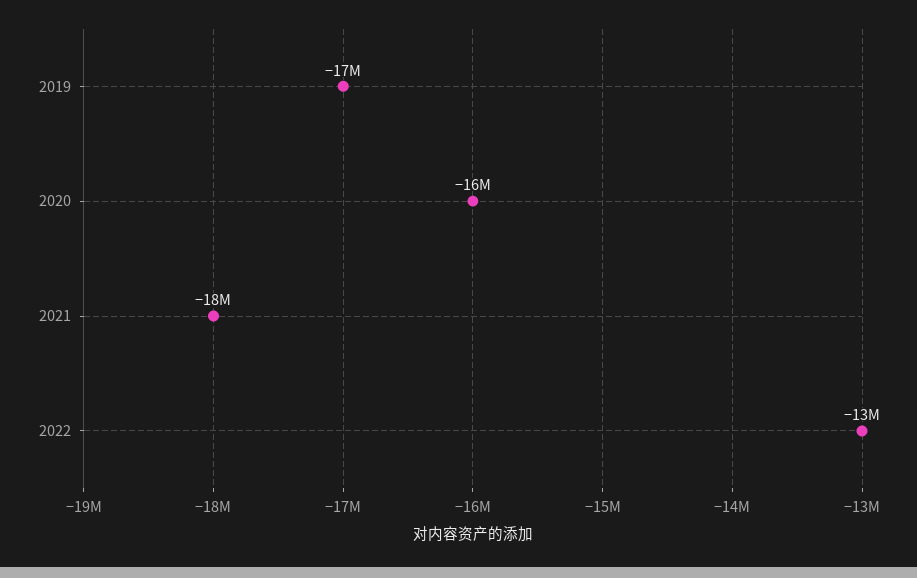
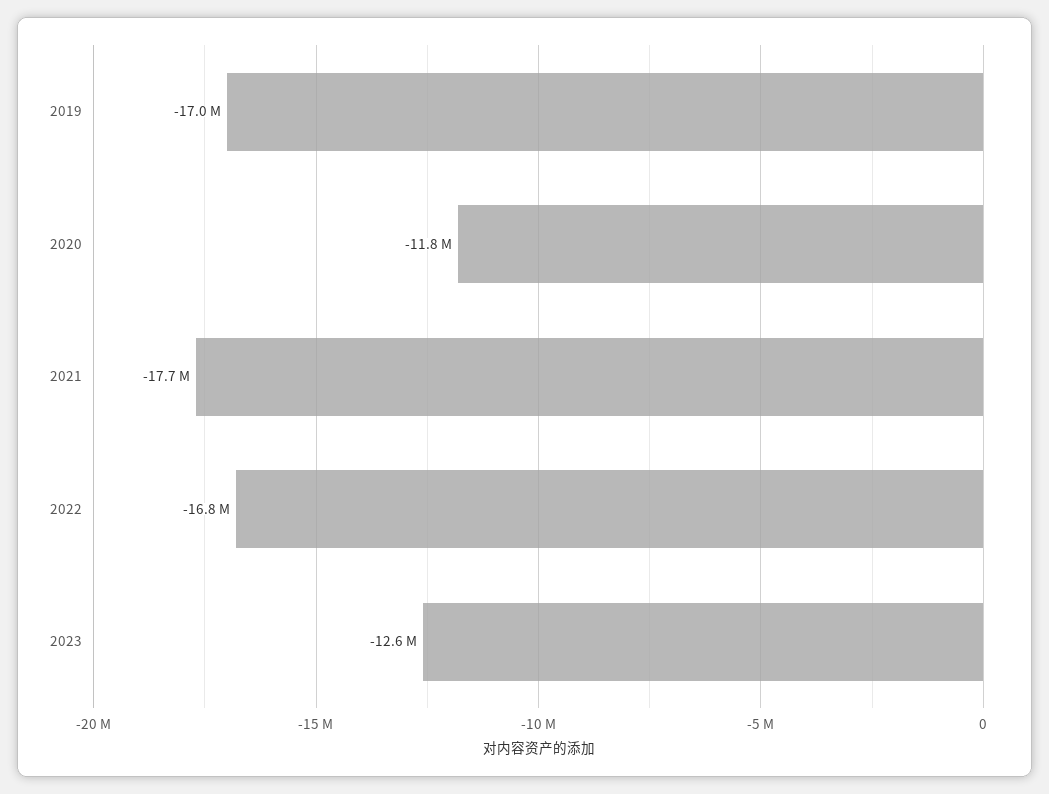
2020: -16000000 -> -11800000
2022: -13000000 -> -16800000
2023: none -> -12600000

